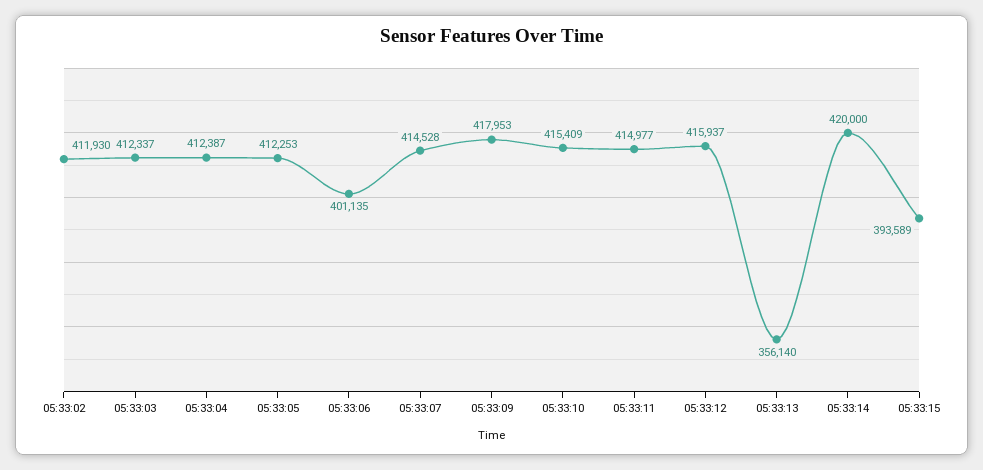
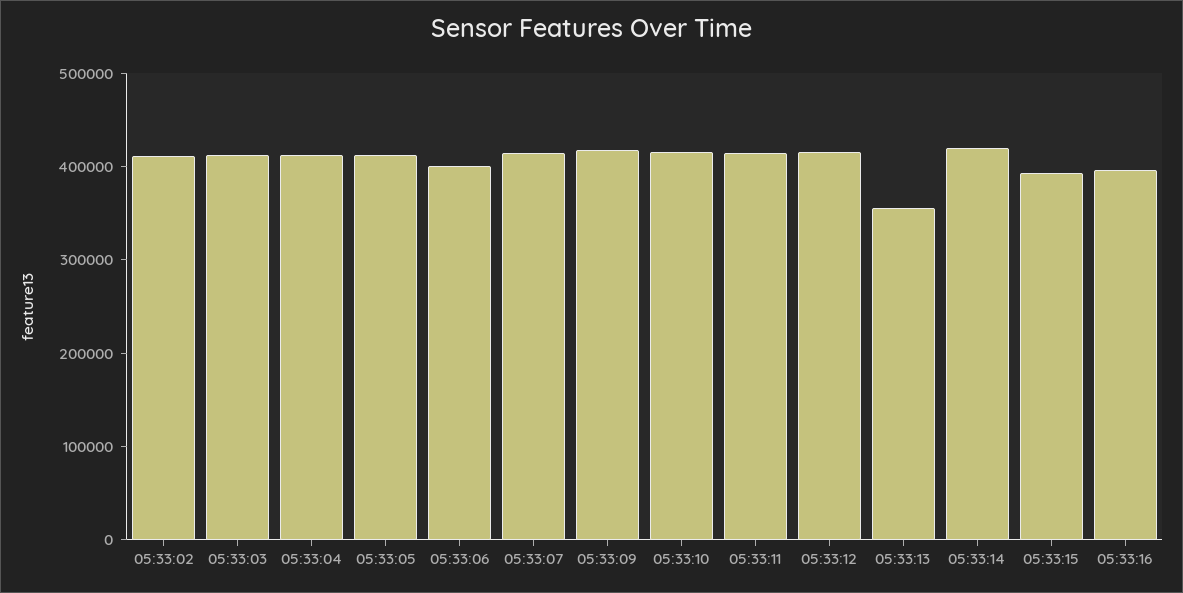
05:33:16: none -> 400000

